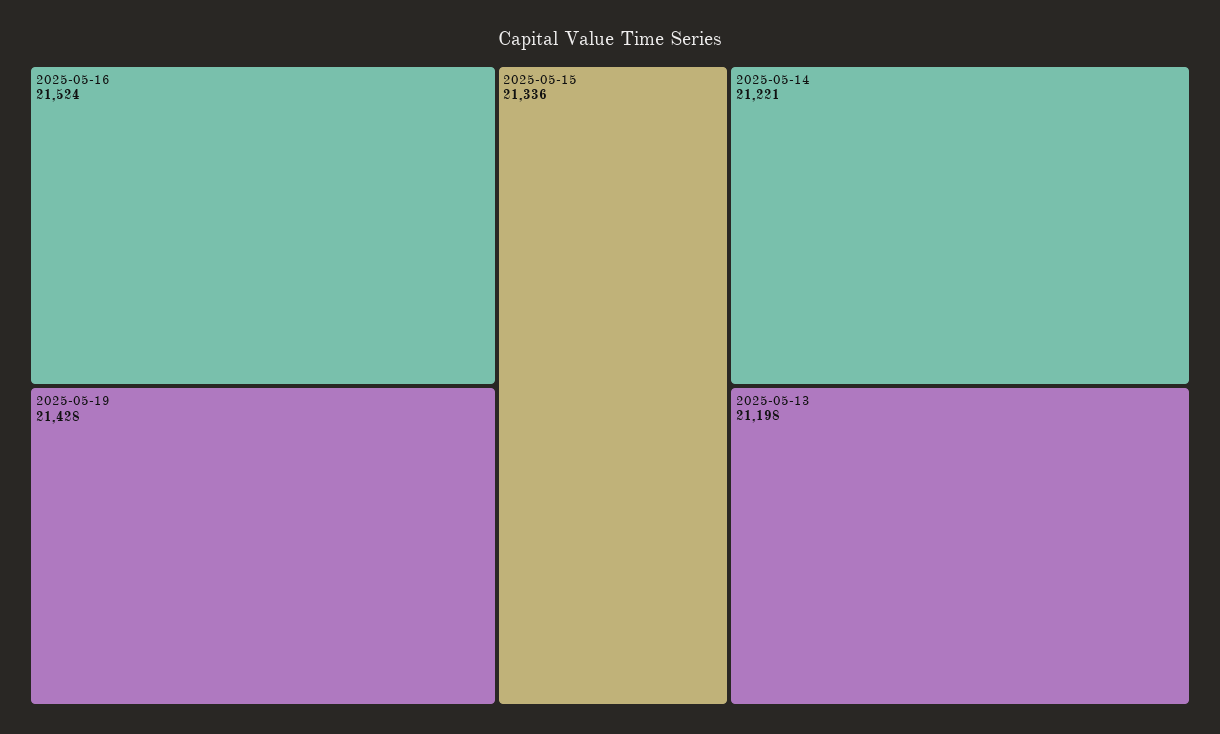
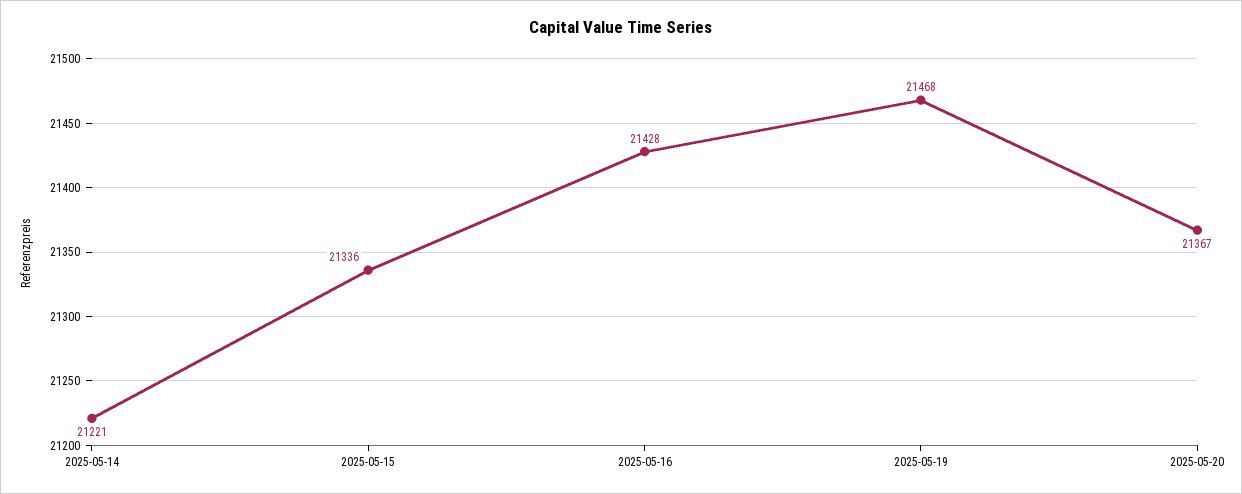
2025-05-16: 21524 -> 21428
2025-05-19: 21428 -> 21468
2025-05-13: 21198 -> none
2025-05-20: none -> 21367

